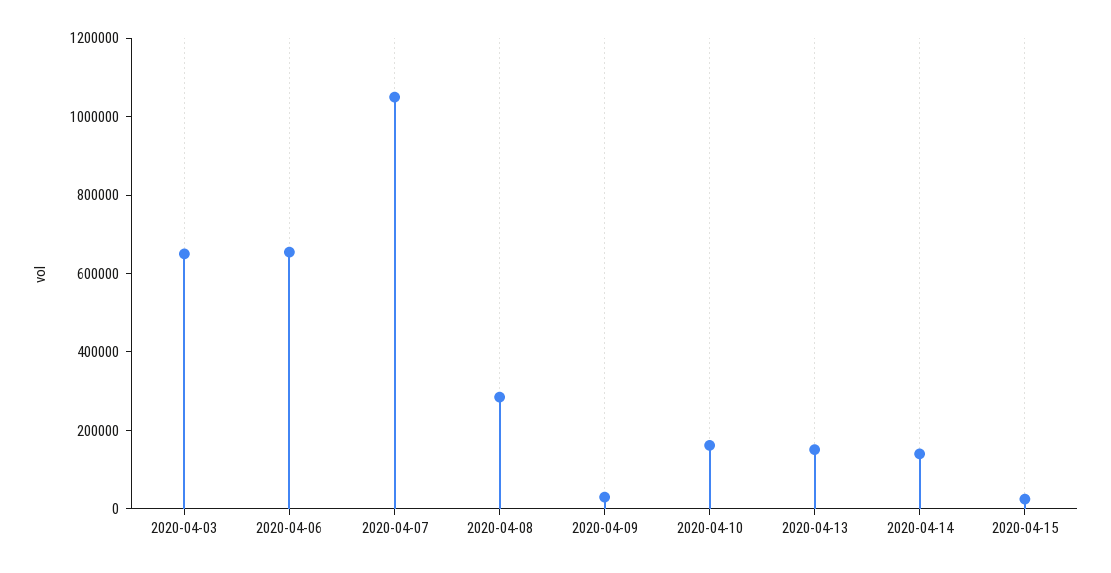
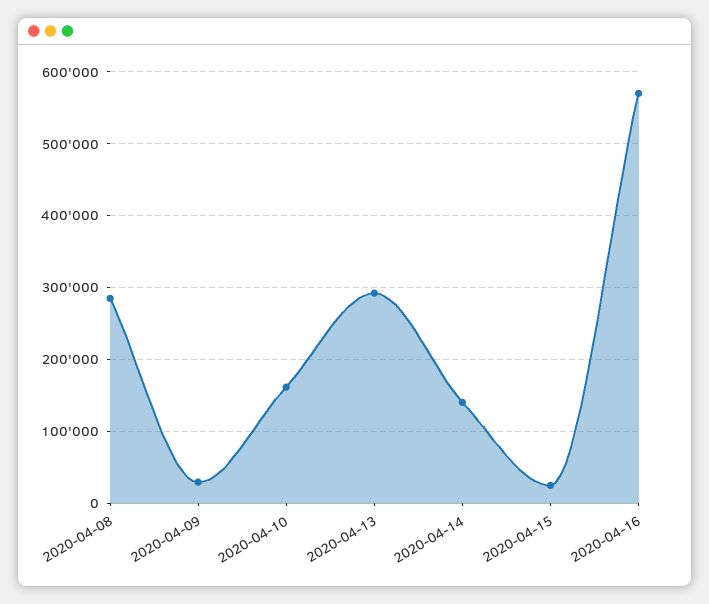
2020-04-03: 650000 -> none
2020-04-06: 650000 -> none
2020-04-07: 1050000 -> none
2020-04-13: 150000 -> 290000
2020-04-16: none -> 570000

